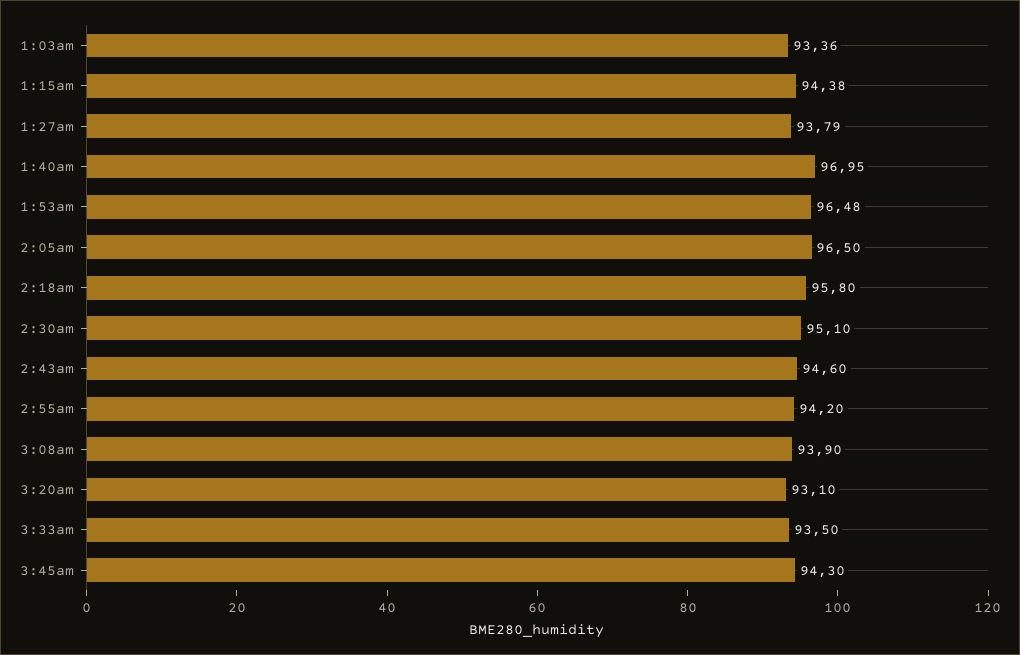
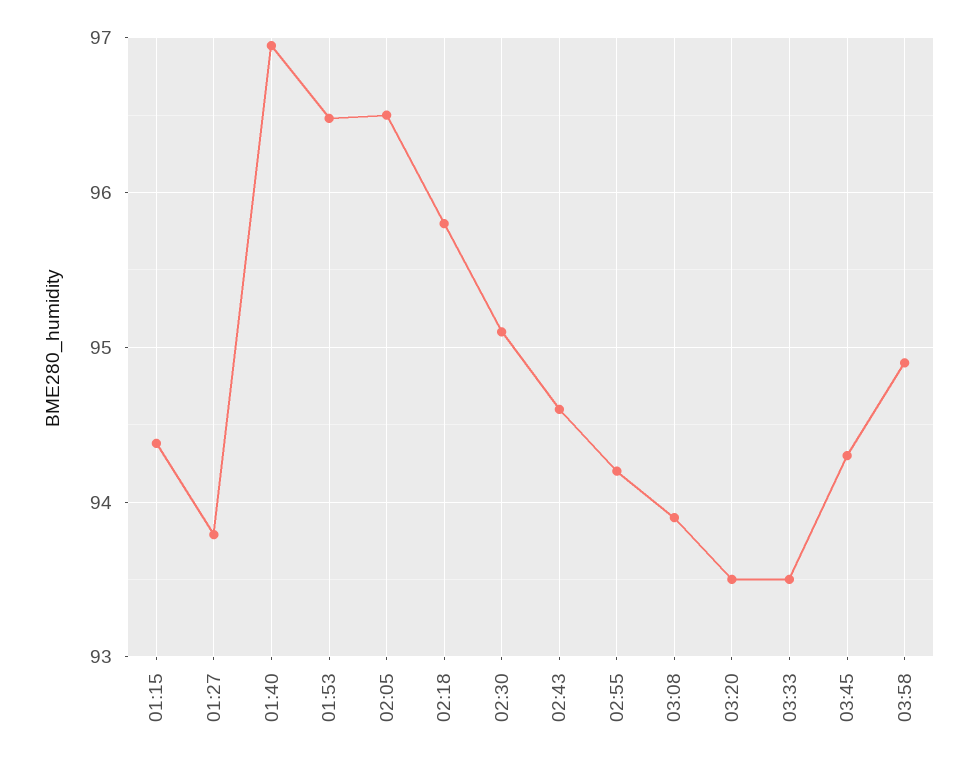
1:03am: 93.36 -> none
3:20am: 93.1 -> 93.5
03:58: none -> 94.9

